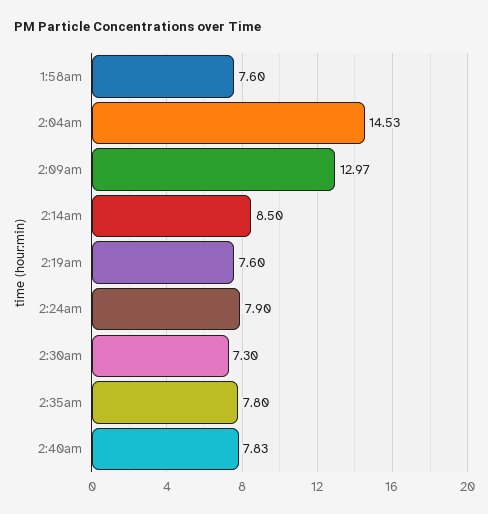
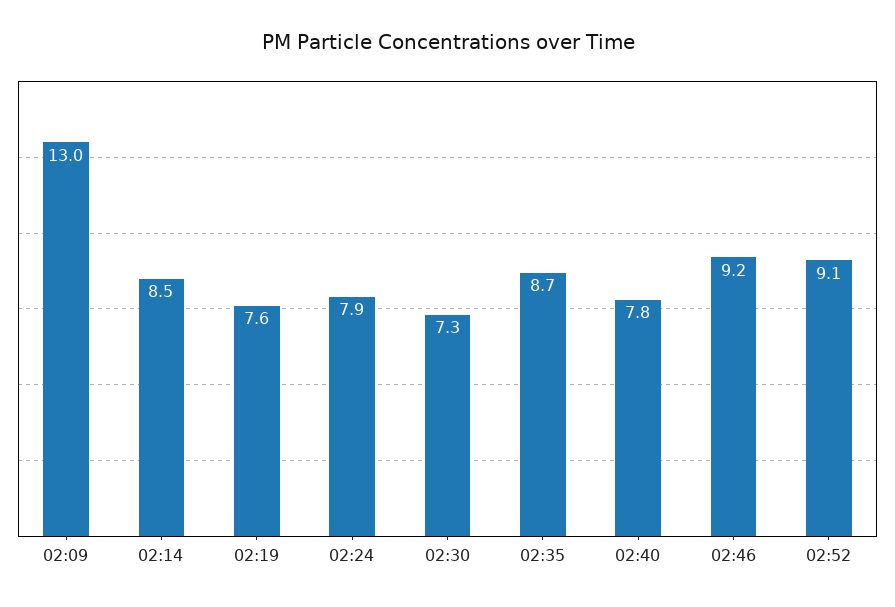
1:58am: 7.6 -> none
2:04am: 14.53 -> none
2:35am: 7.8 -> 8.7
02:46: none -> 9.2
02:52: none -> 9.1

